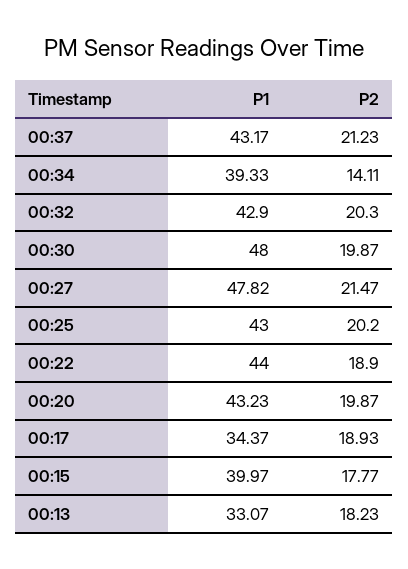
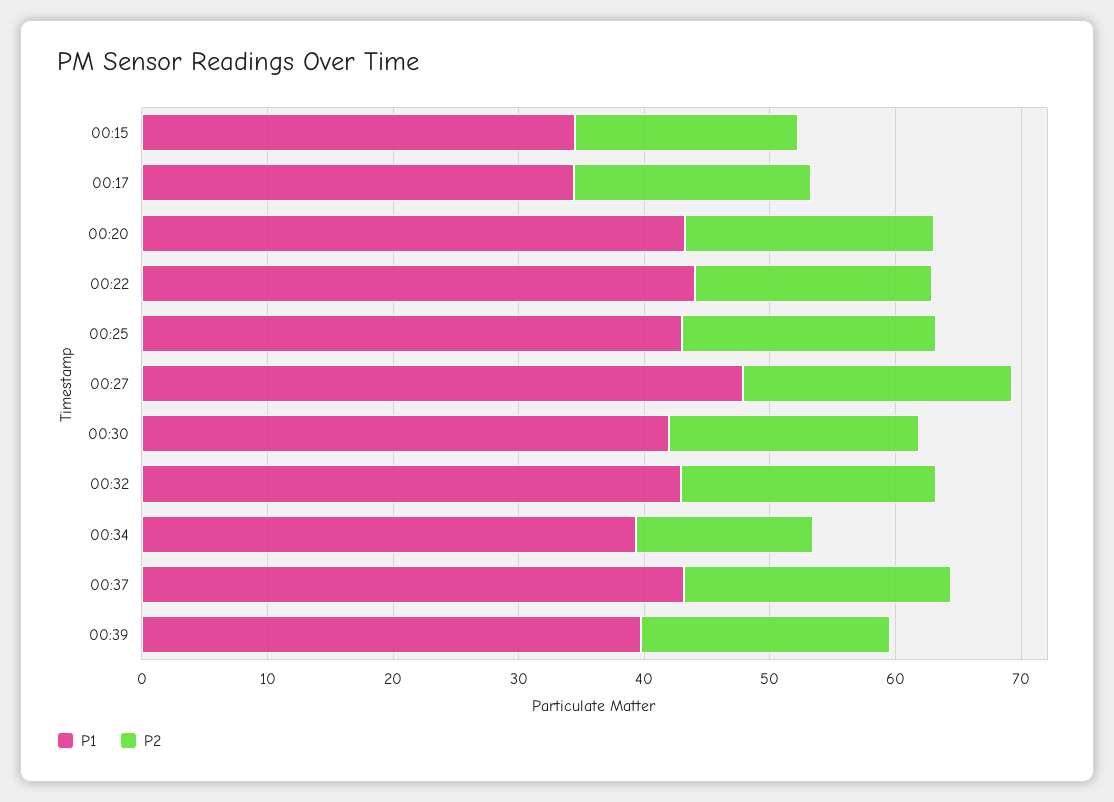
P1, 00:30: 48 -> 42
P1, 00:15: 39.97 -> 34
P1, 00:13: 33.07 -> none
P2, 00:13: 18.23 -> none
P1, 00:39: none -> 40
P2, 00:39: none -> 20

